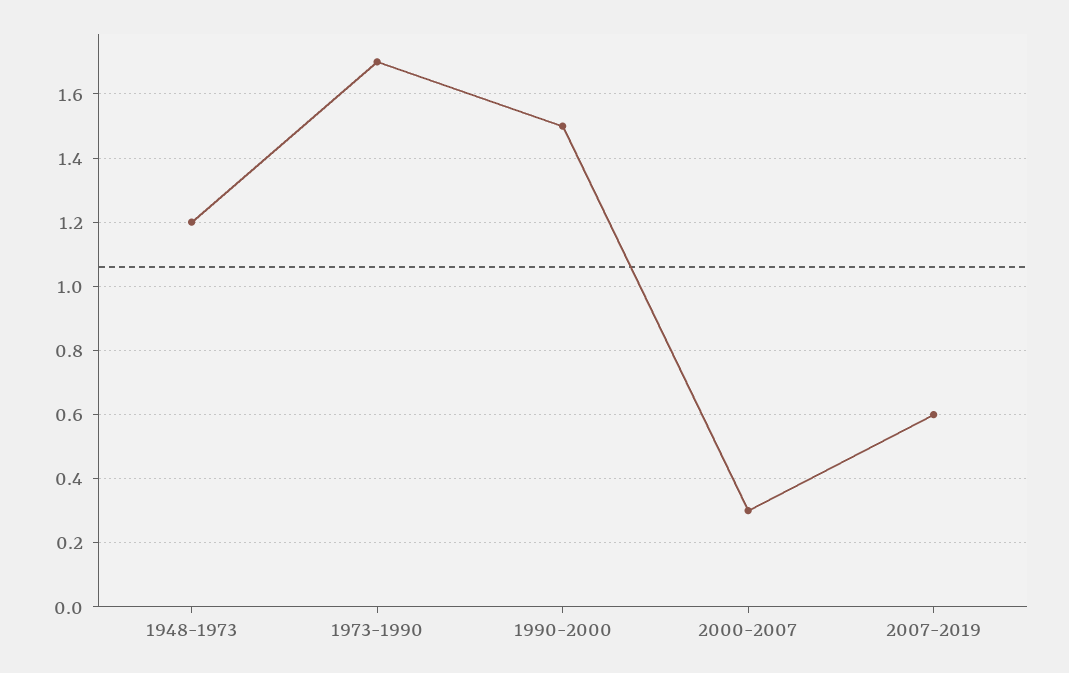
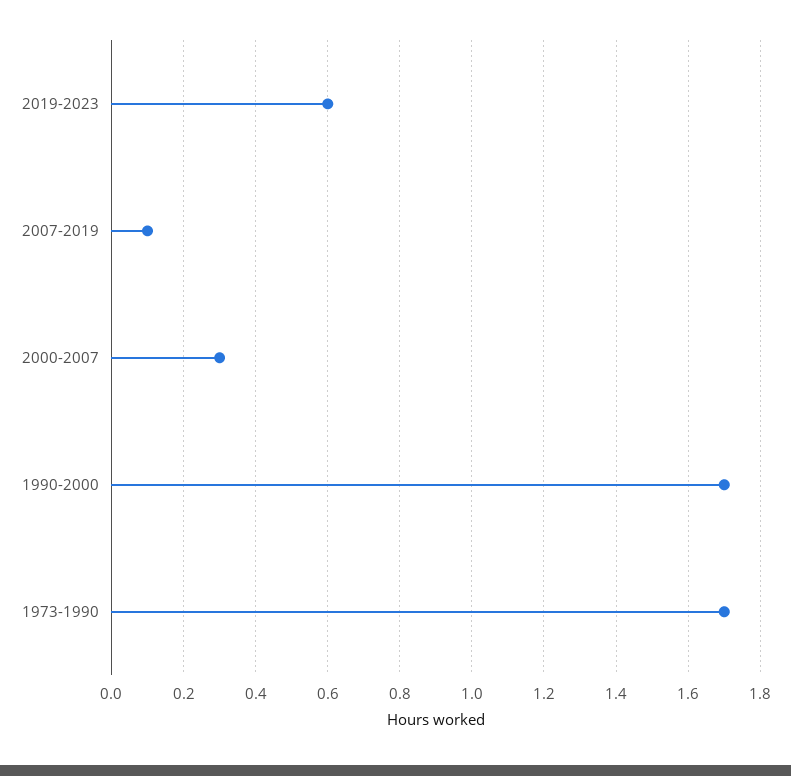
1948-1973: 1.2 -> none
1990-2000: 1.5 -> 1.7
2007-2019: 0.6 -> 0.1
2019-2023: none -> 0.6

